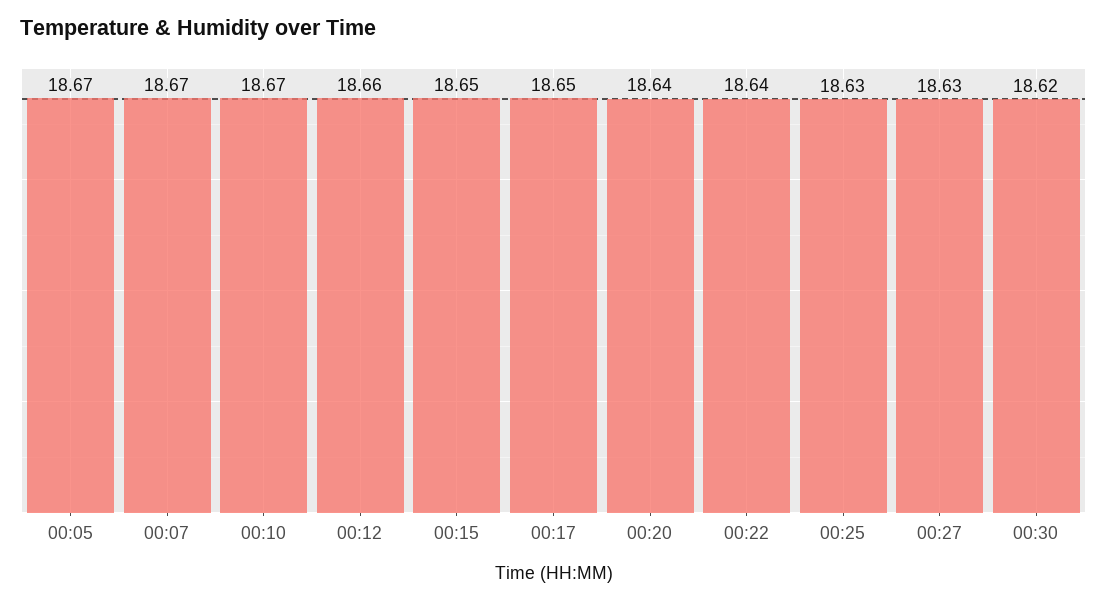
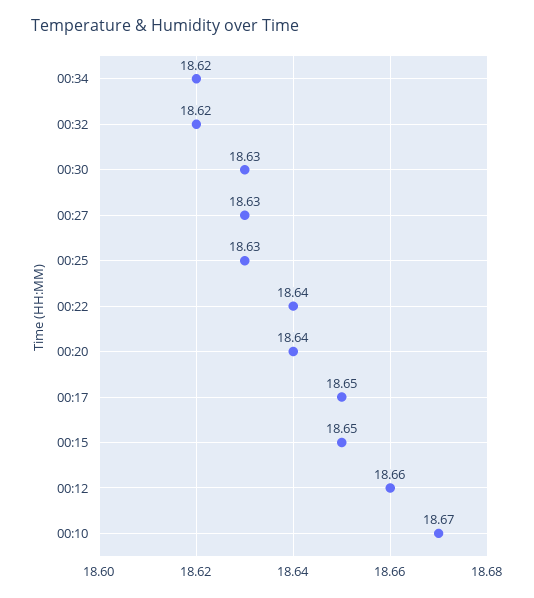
00:05: 18.67 -> none
00:07: 18.67 -> none
00:30: 18.62 -> 18.63
00:34: none -> 18.62
00:32: none -> 18.62

